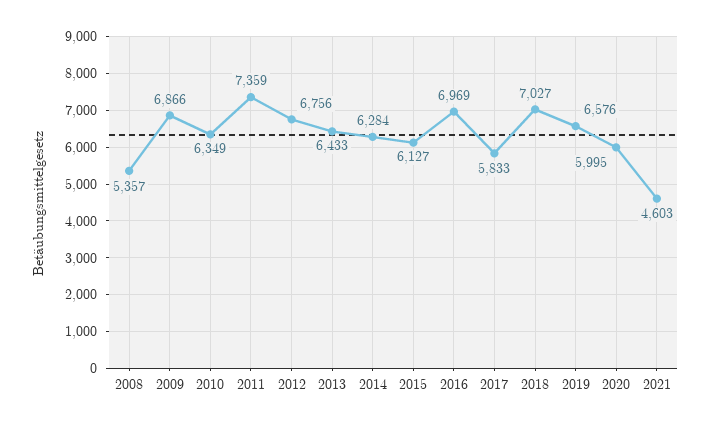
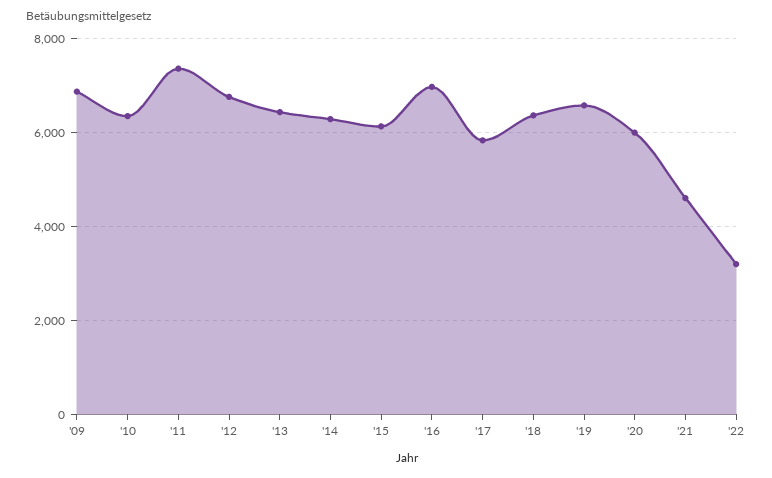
2008: 5357 -> none
2018: 7027 -> 6400
'22: none -> 3200

